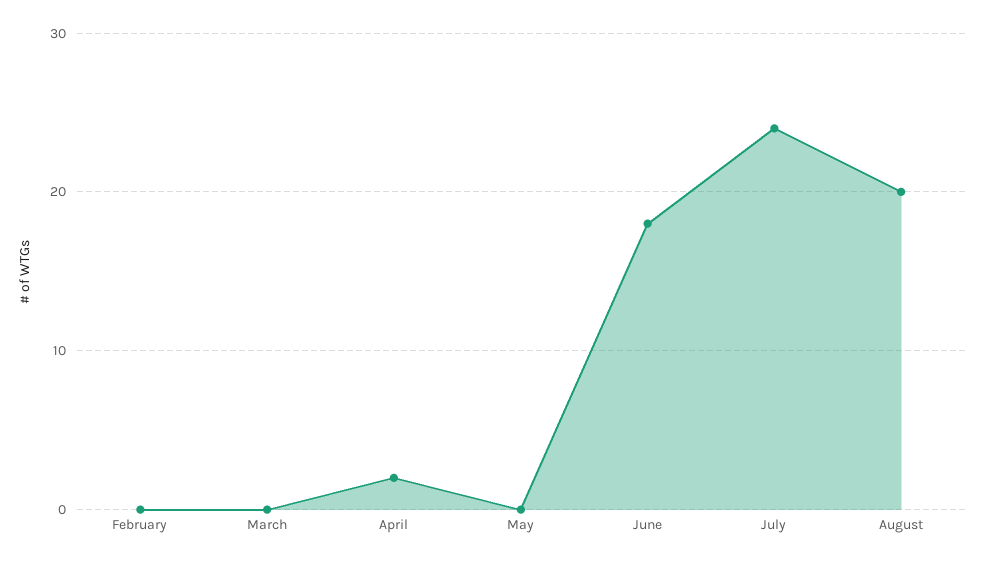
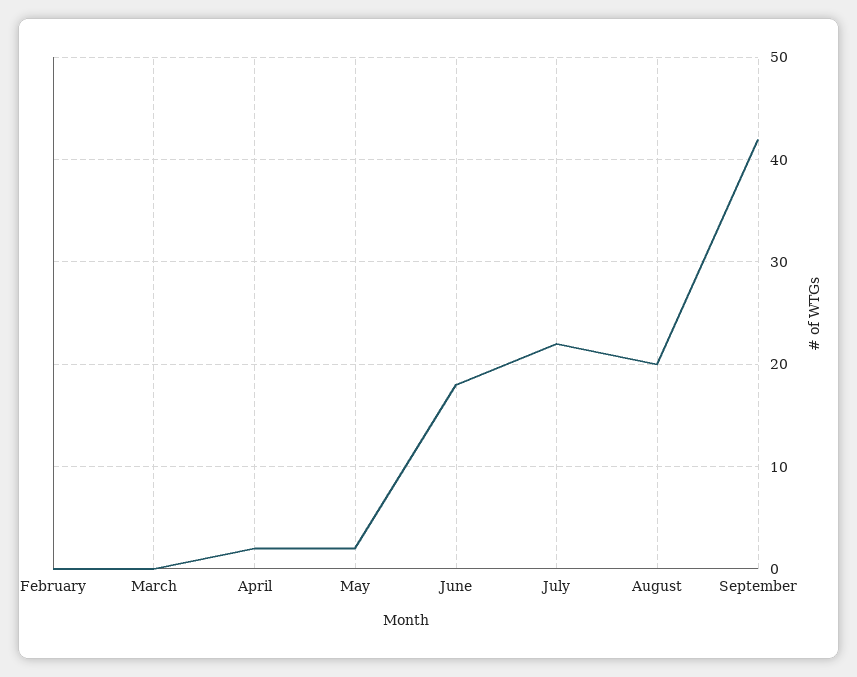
May: 0 -> 2
July: 24 -> 22
September: none -> 42

